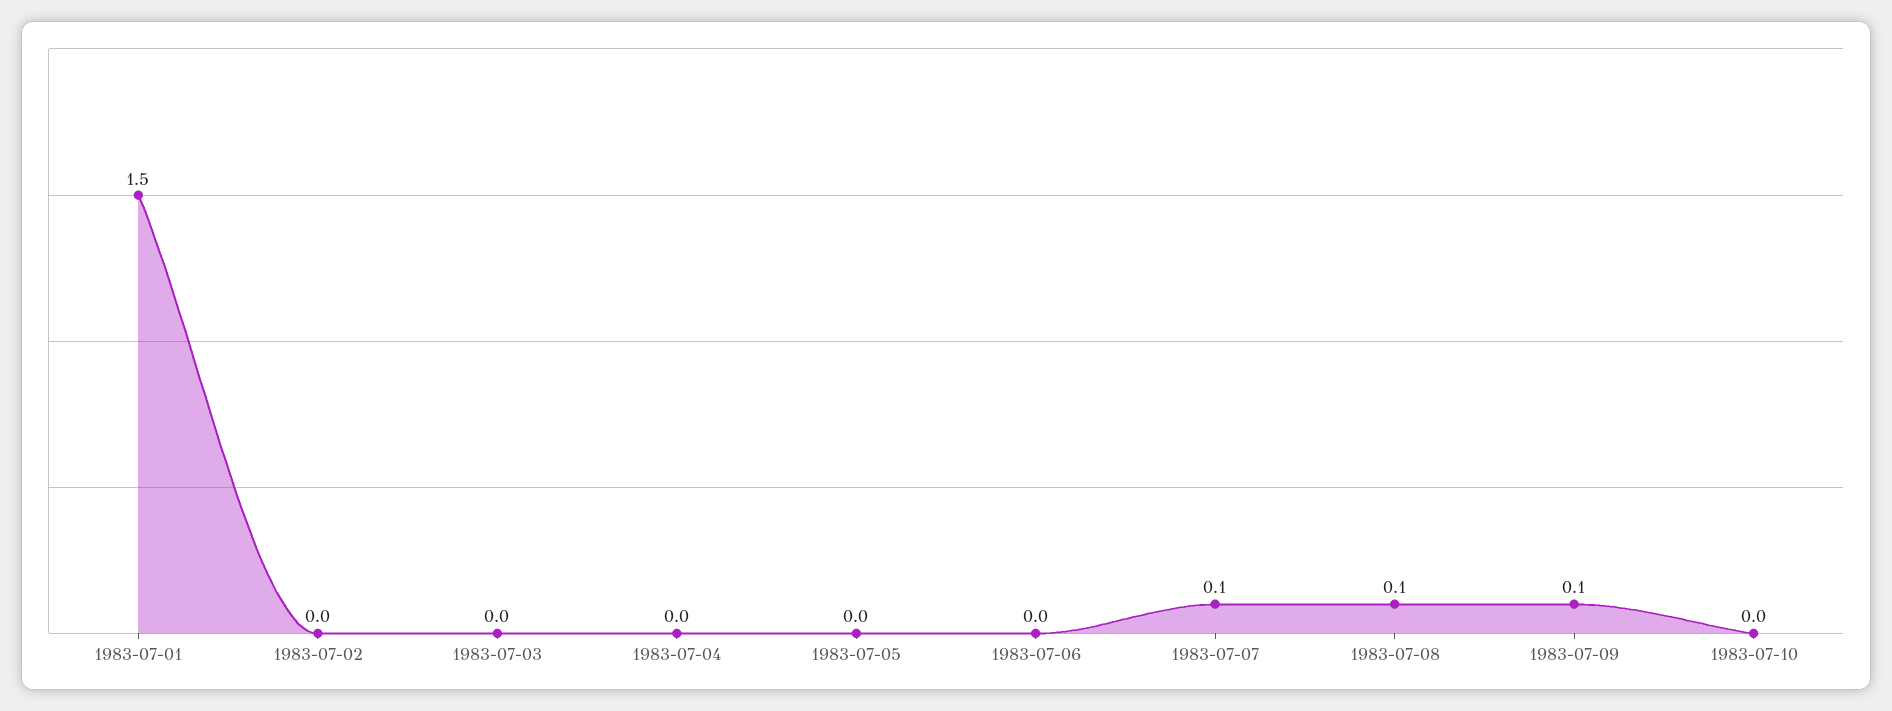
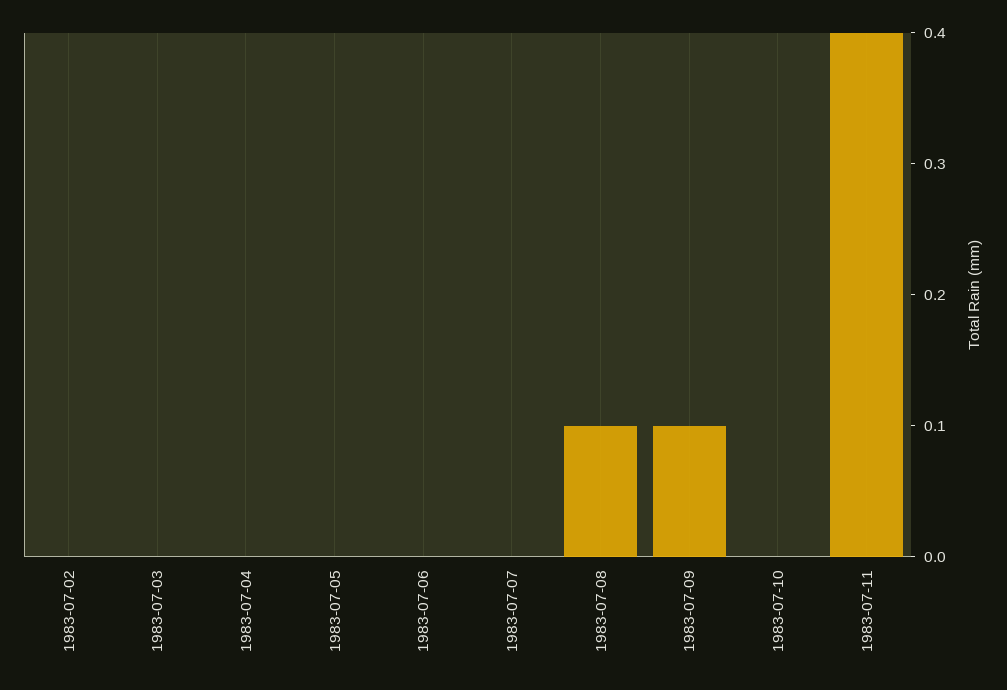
1983-07-01: 1.5 -> none
1983-07-07: 0.1 -> 0
1983-07-11: none -> 0.4

